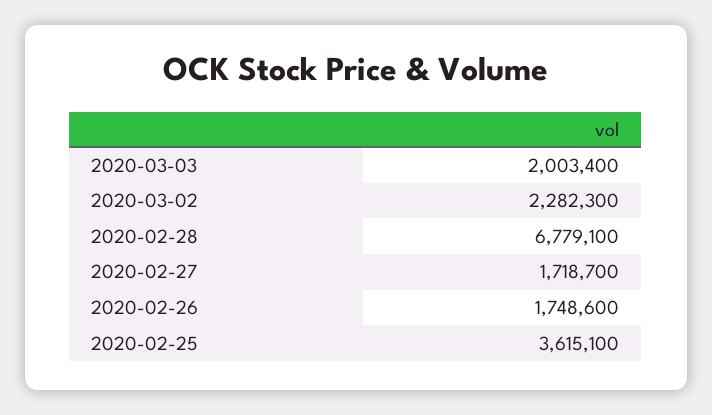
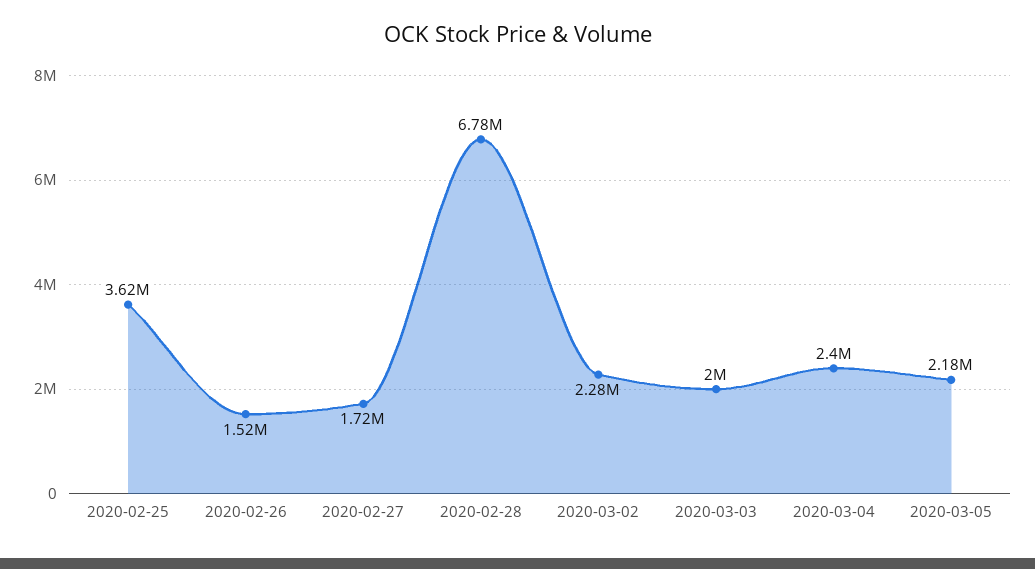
2020-02-26: 1748600 -> 1520000
2020-03-04: none -> 2400000
2020-03-05: none -> 2180000

